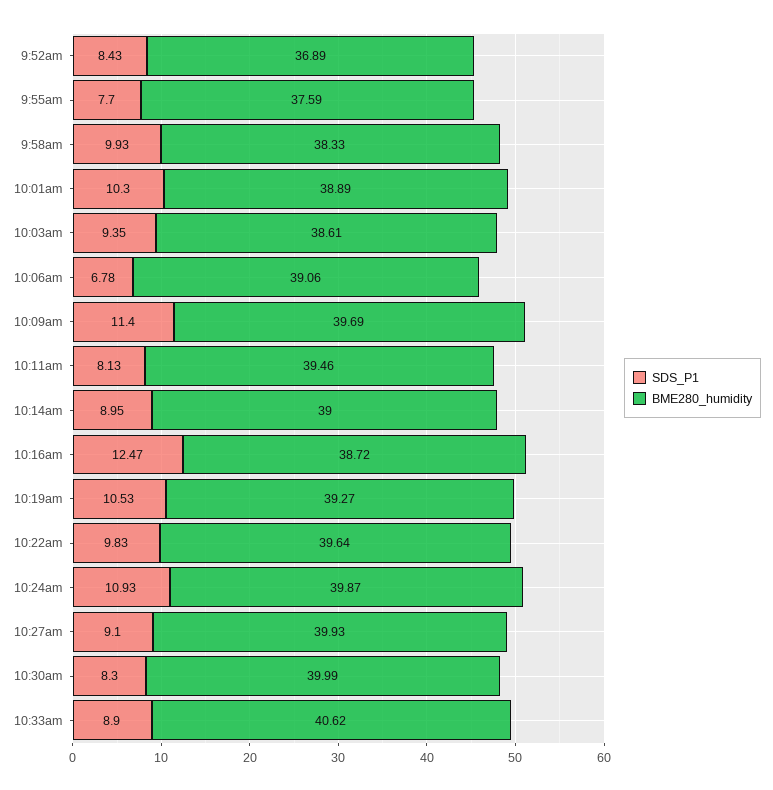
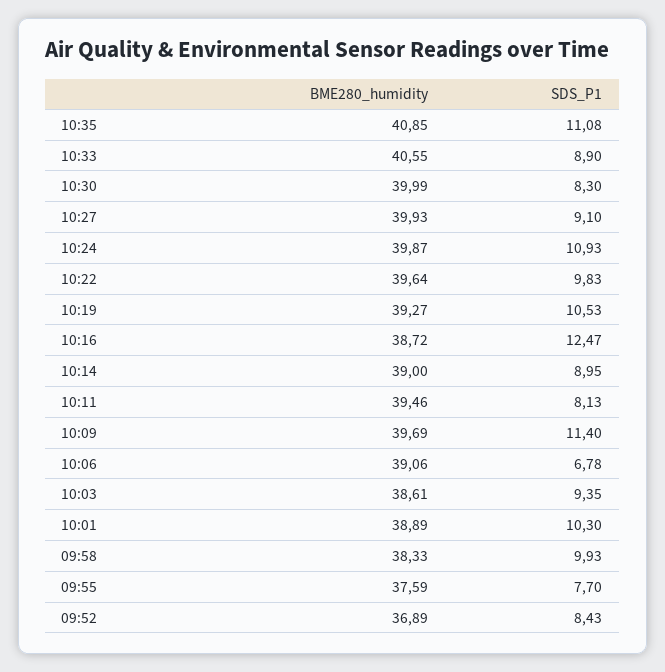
BME280_humidity, 10:33am: 40.62 -> 40.55
BME280_humidity, 10:35: none -> 40.85
SDS_P1, 10:35: none -> 11.08

